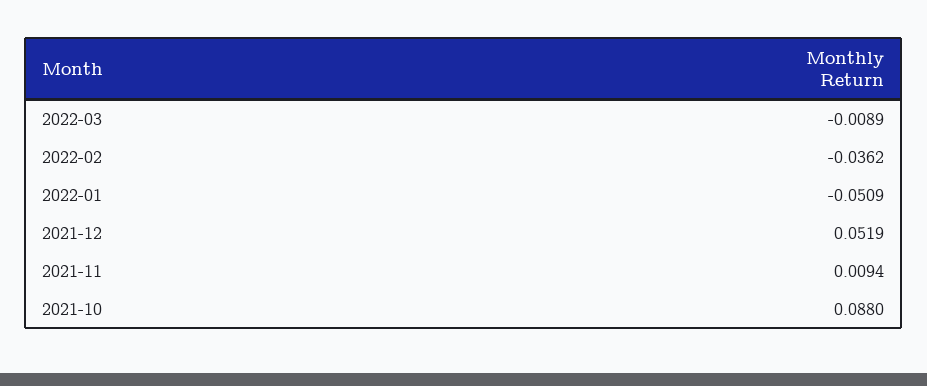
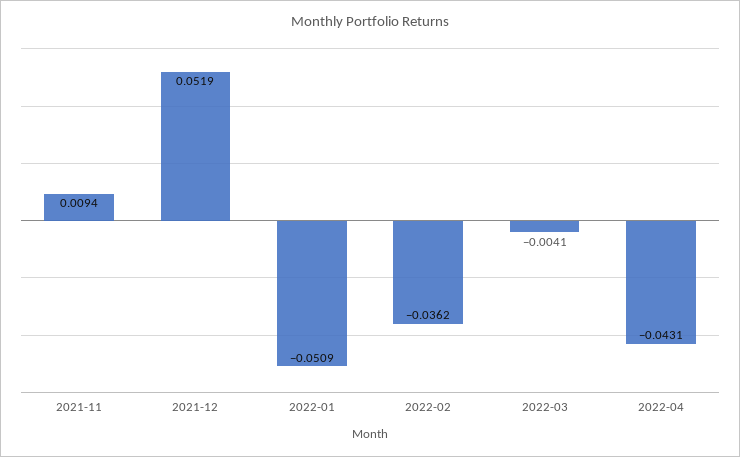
2022-03: -0.0089 -> -0.0041
2021-10: 0.088 -> none
2022-04: none -> -0.0431

